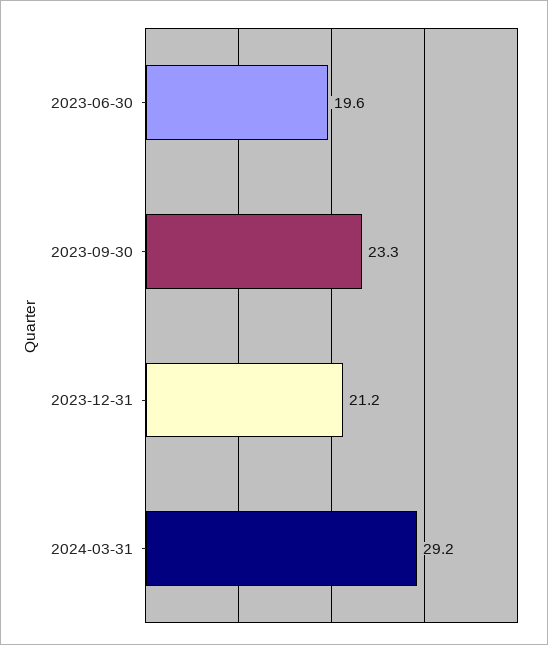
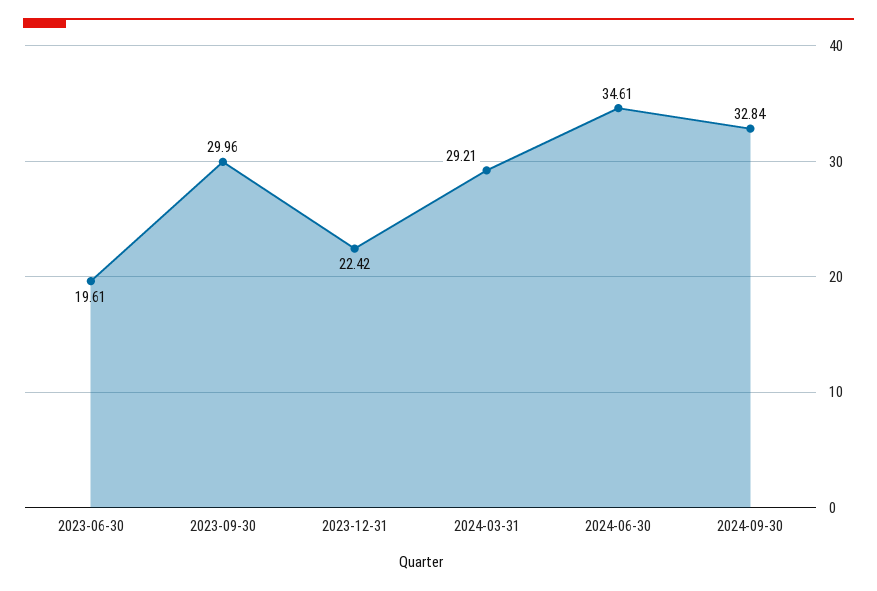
2023-09-30: 23.3 -> 29.96
2023-12-31: 21.2 -> 22.42
2024-06-30: none -> 34.61
2024-09-30: none -> 32.84

